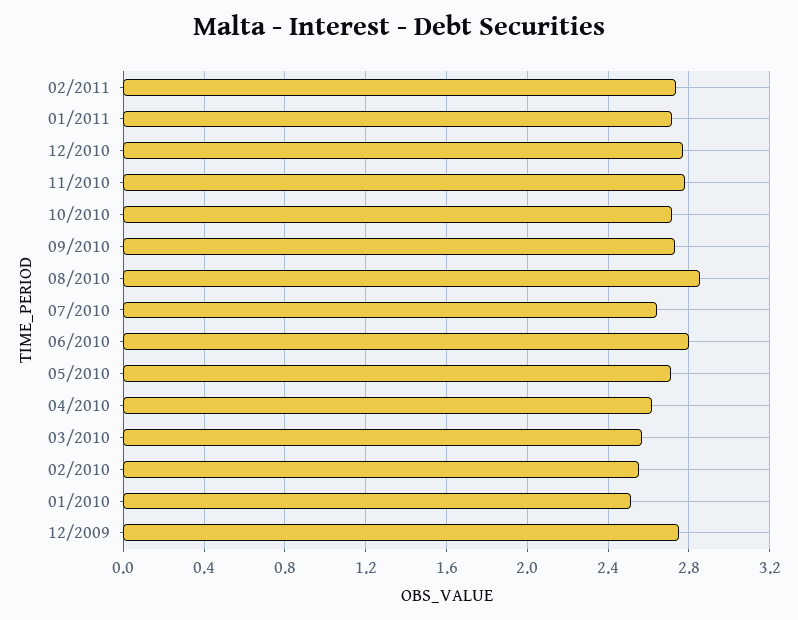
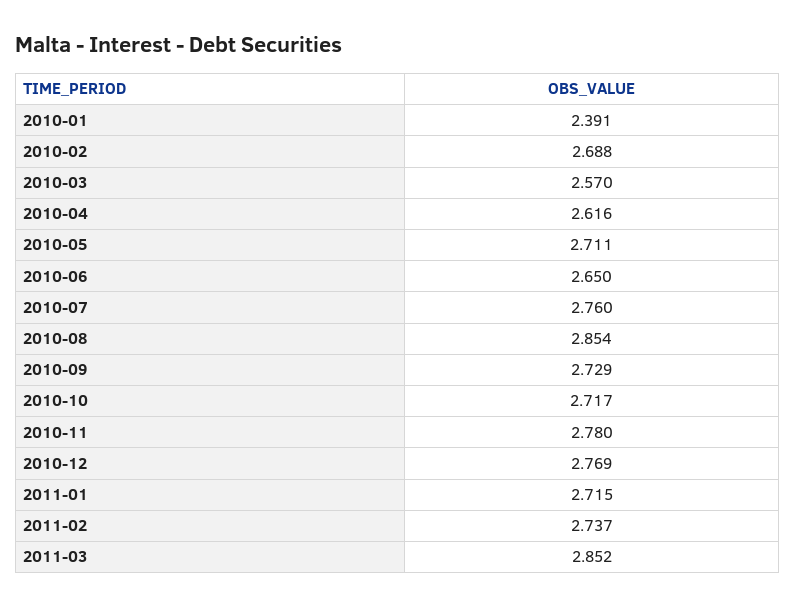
07/2010: 2.65 -> 2.76
06/2010: 2.8 -> 2.65
02/2010: 2.55 -> 2.688
01/2010: 2.5 -> 2.391
12/2009: 2.75 -> none
2011-03: none -> 2.852

